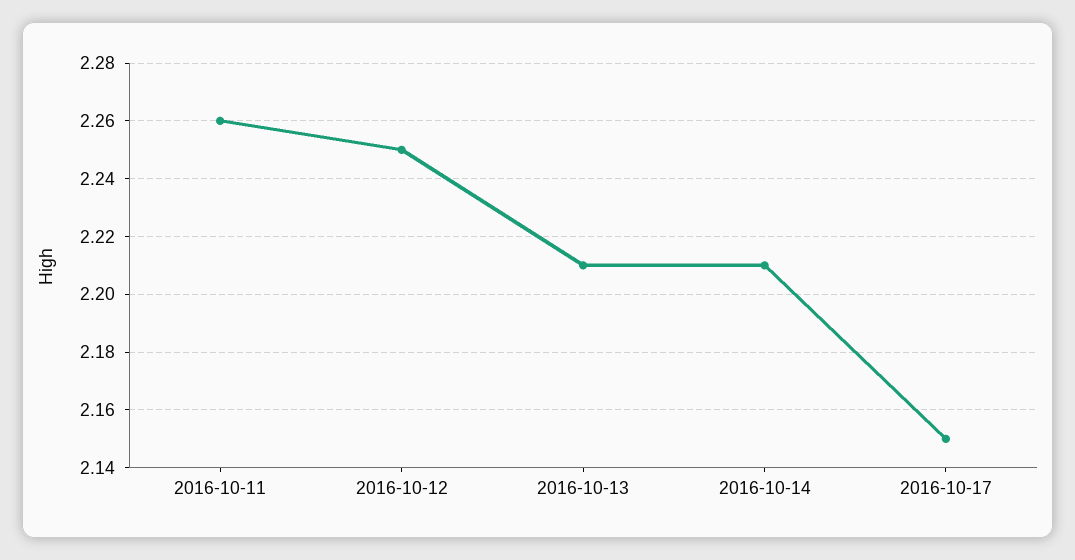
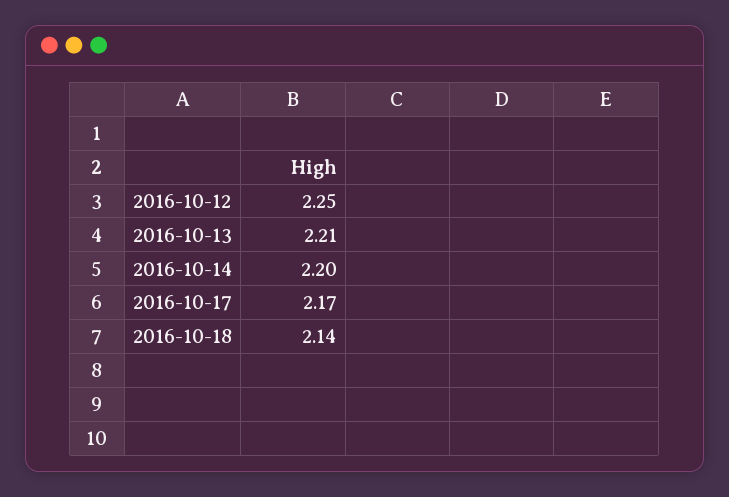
2016-10-11: 2.26 -> none
2016-10-14: 2.21 -> 2.2
2016-10-17: 2.15 -> 2.17
2016-10-18: none -> 2.14

